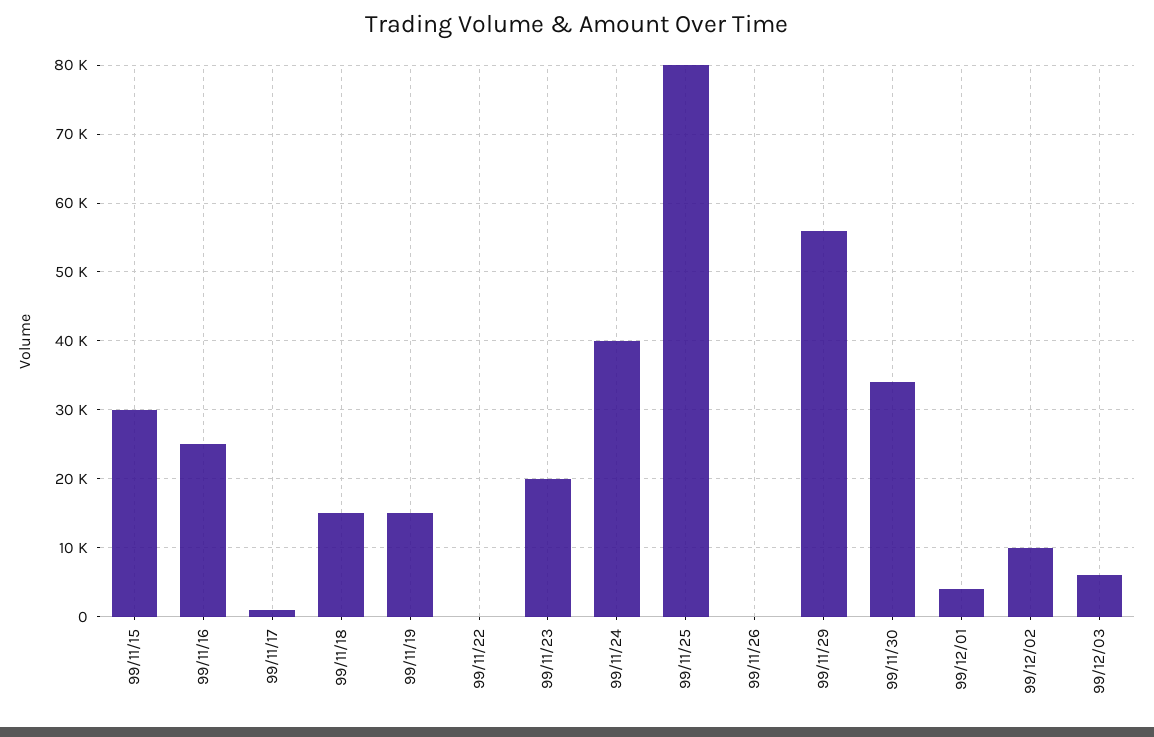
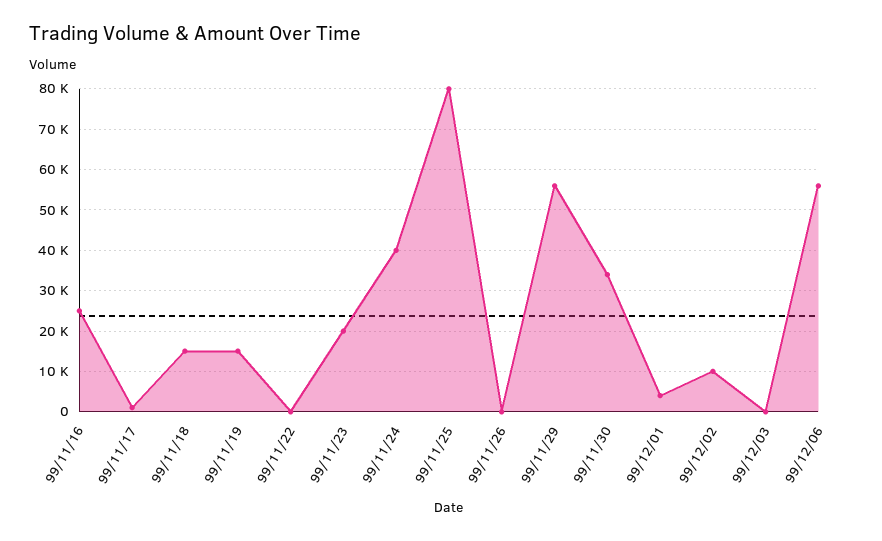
99/11/15: 30000 -> none
99/12/03: 6000 -> 0
99/12/06: none -> 56000

